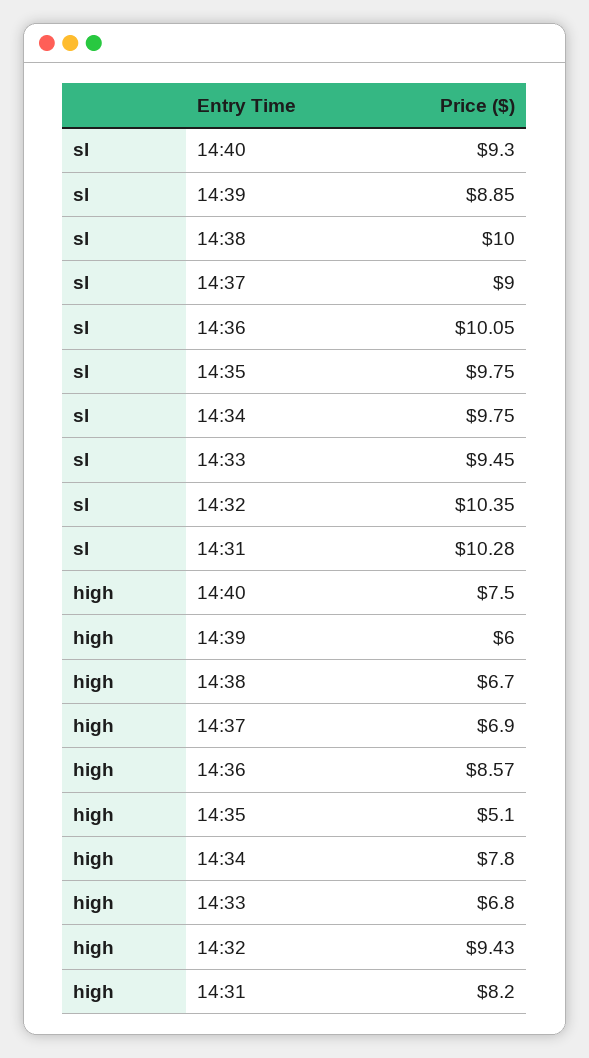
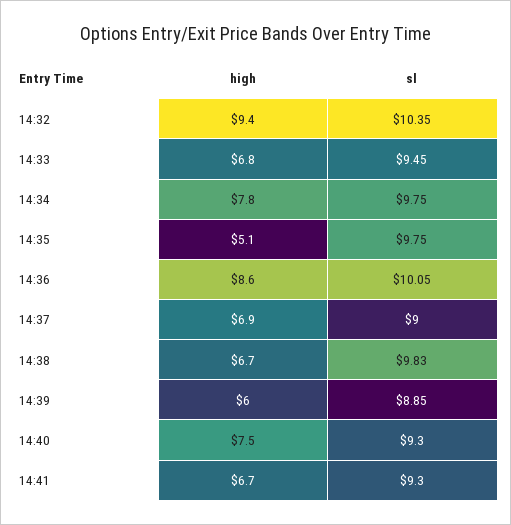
sl, 14:38: 10 -> 9.83
sl, 14:31: 10.28 -> none
high, 14:31: 8.2 -> none
high, 14:41: none -> 6.7
sl, 14:41: none -> 9.3

